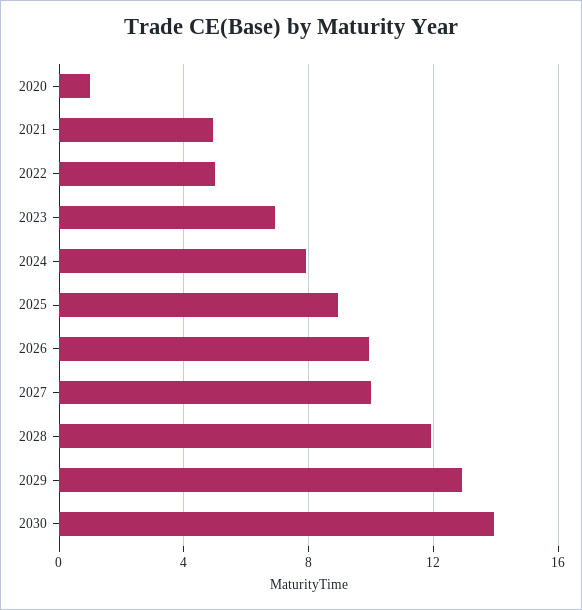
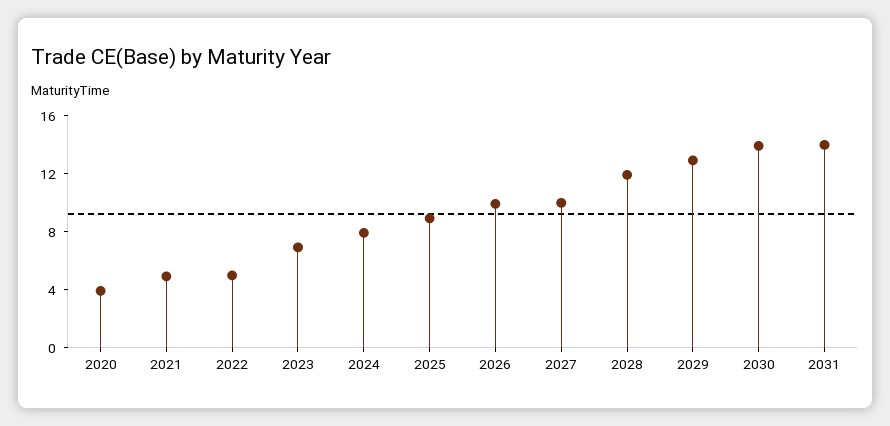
2020: 1 -> 4
2031: none -> 14

